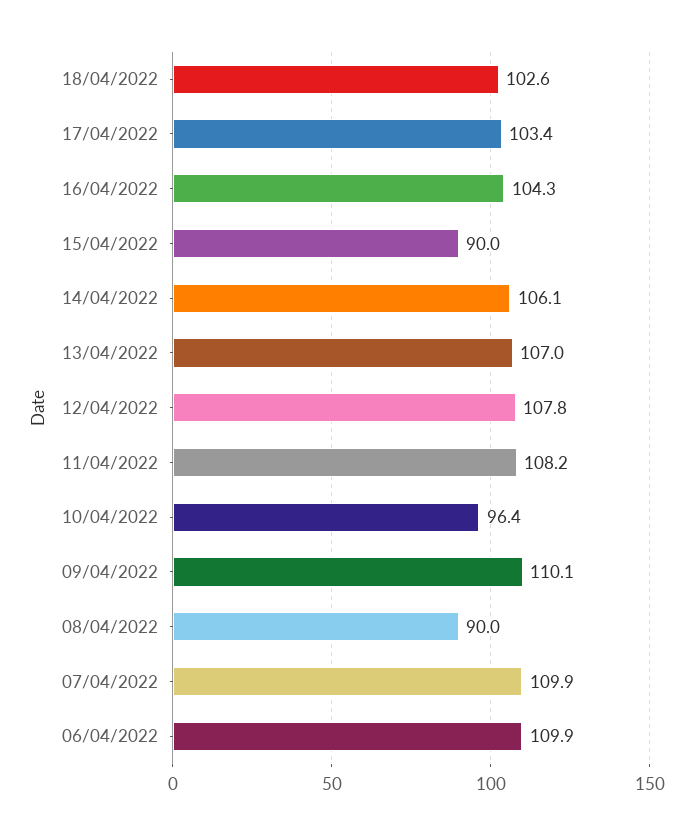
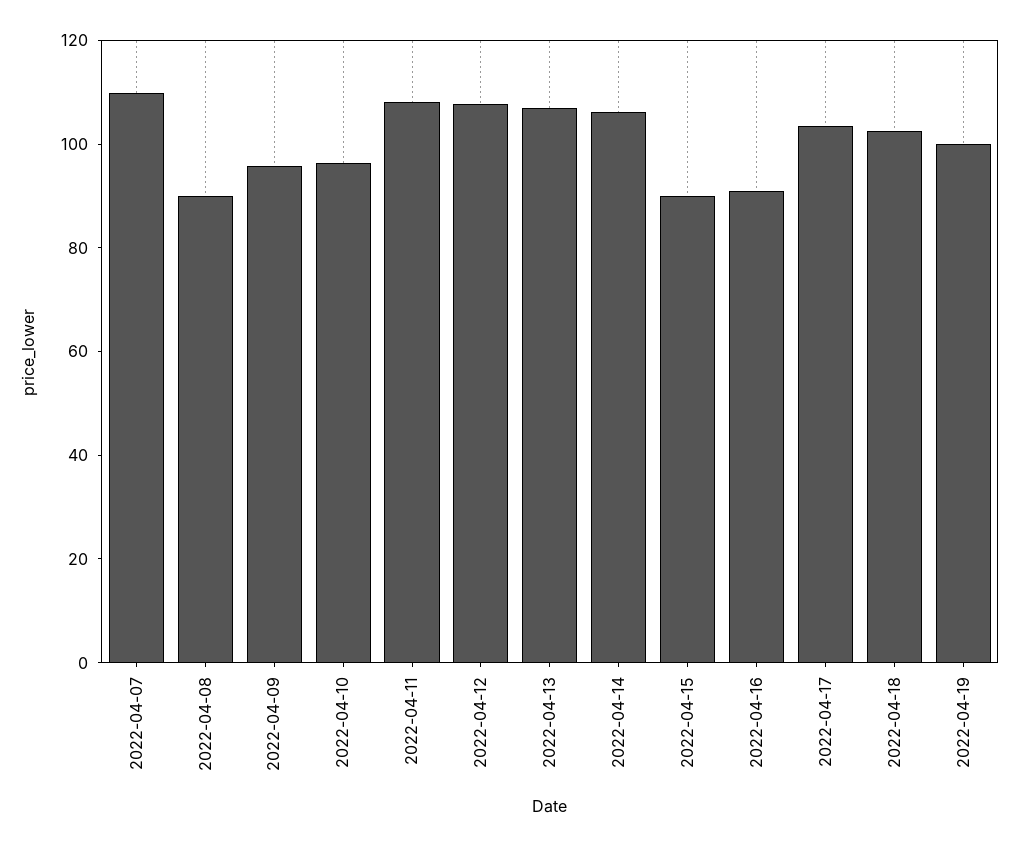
16/04/2022: 104.3 -> 90
09/04/2022: 110.1 -> 95
06/04/2022: 109.9 -> none
2022-04-19: none -> 100

